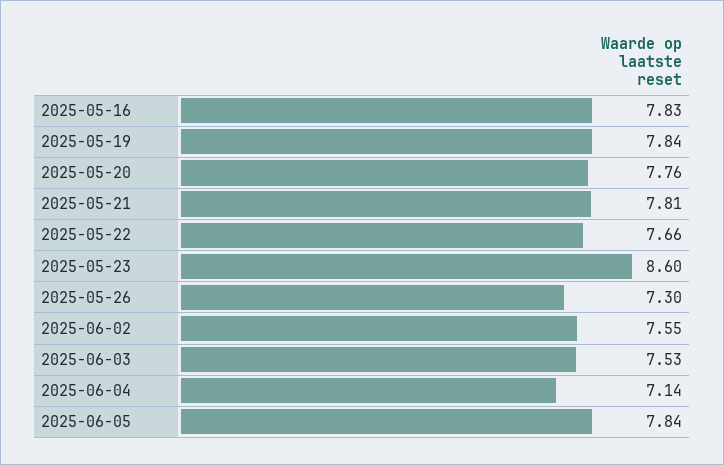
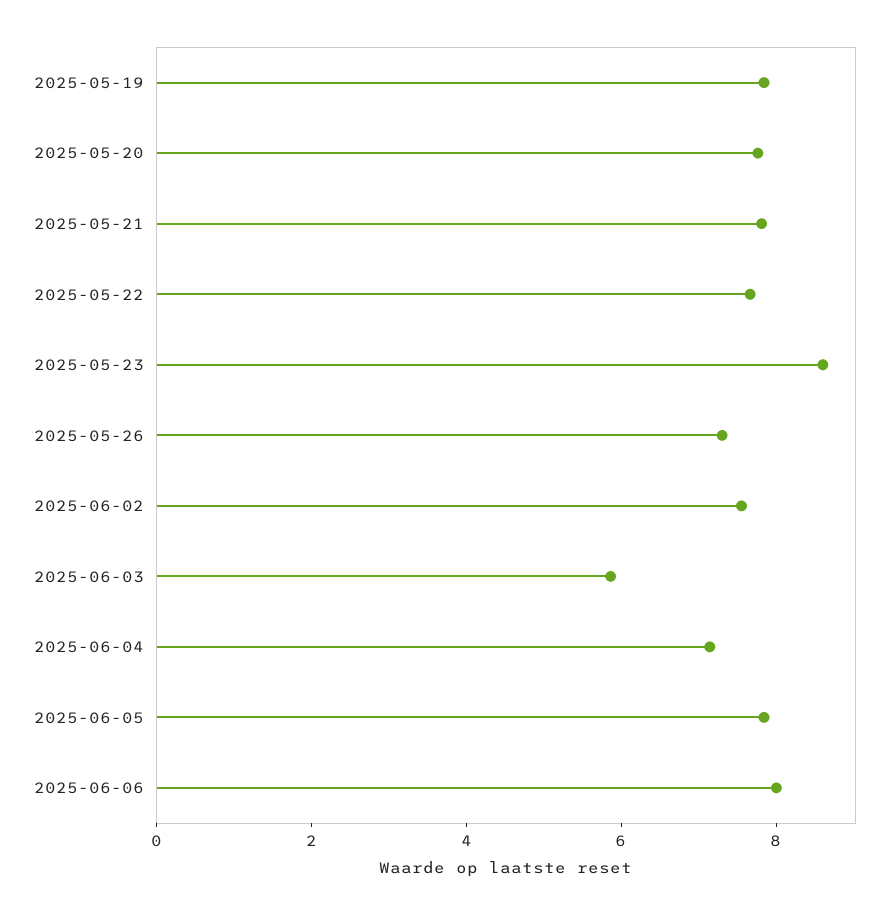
2025-05-16: 7.83 -> none
2025-06-03: 7.53 -> 6
2025-06-06: none -> 8

